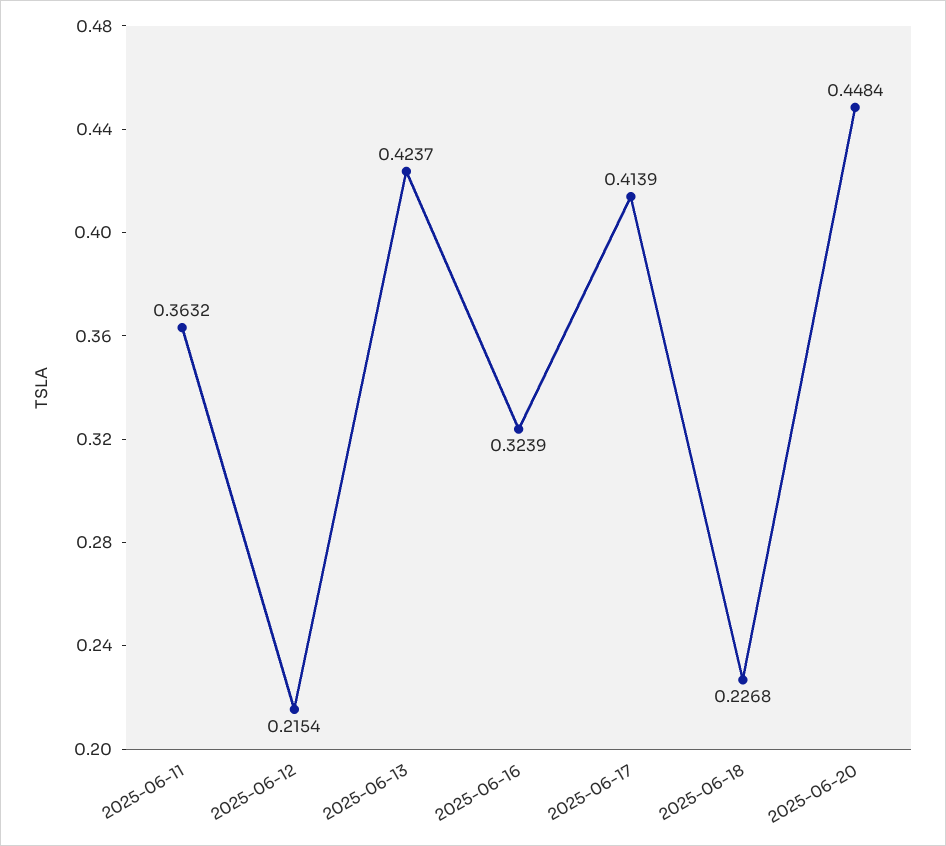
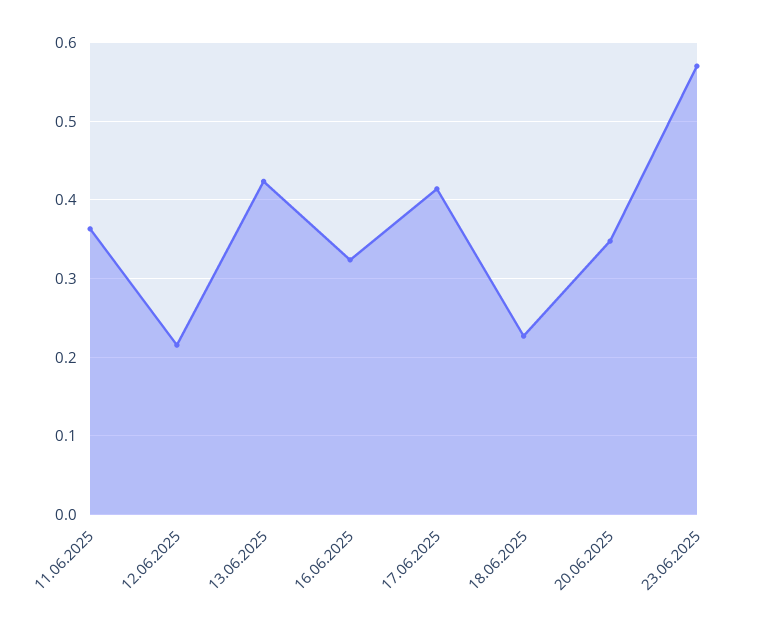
2025-06-20: 0.4484 -> 0.35
23.06.2025: none -> 0.57

